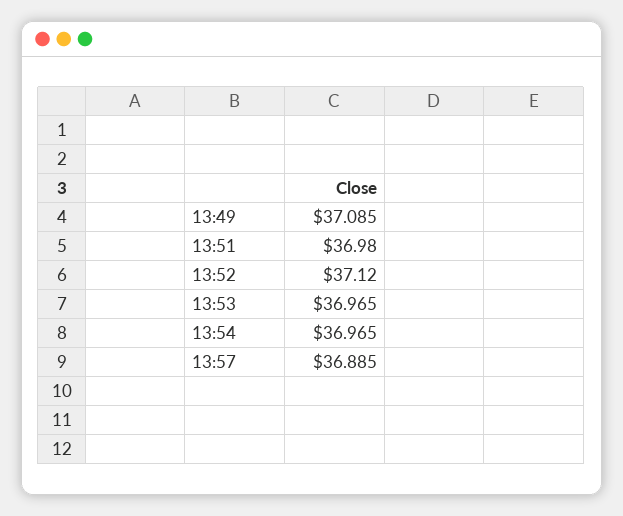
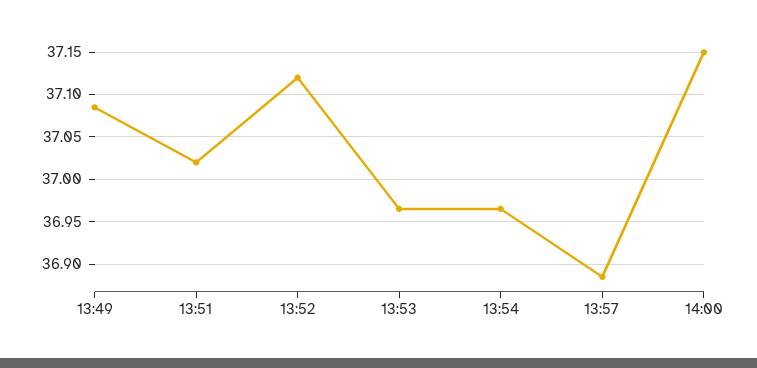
13:51: 36.98 -> 37.02
14:00: none -> 37.15

